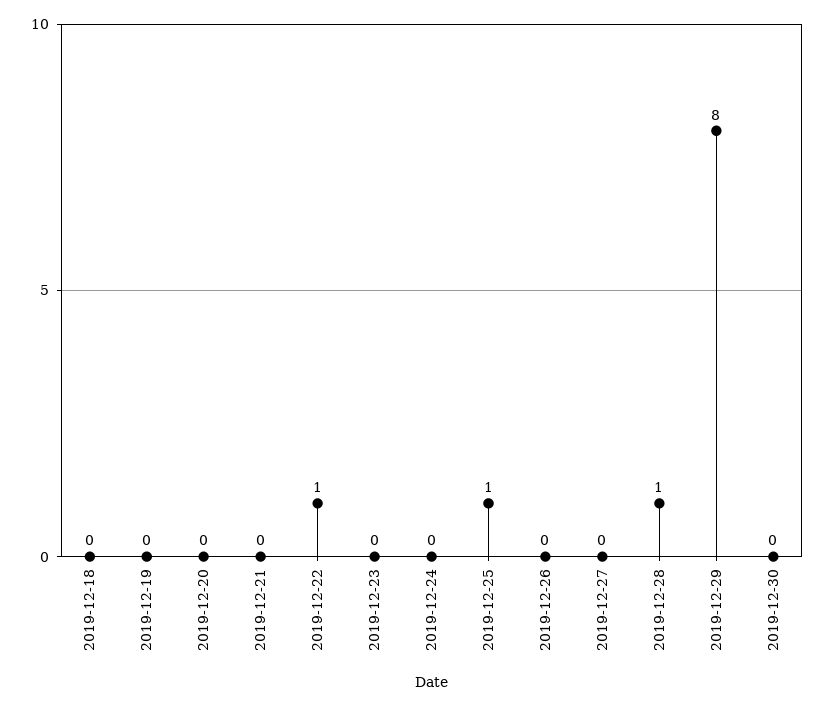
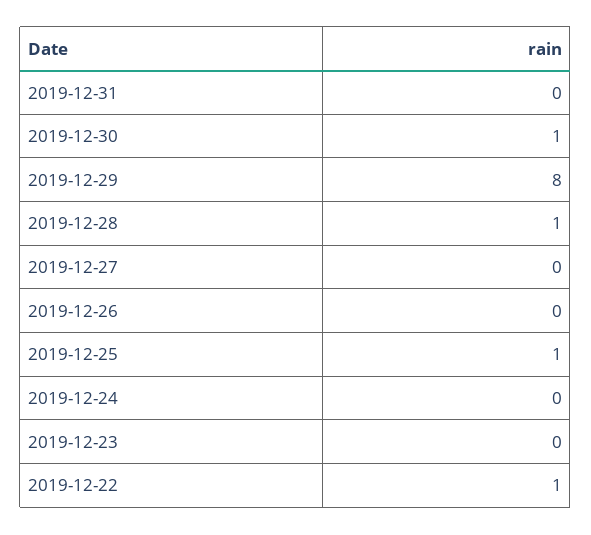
2019-12-18: 0 -> none
2019-12-19: 0 -> none
2019-12-20: 0 -> none
2019-12-21: 0 -> none
2019-12-30: 0 -> 1
2019-12-31: none -> 0

